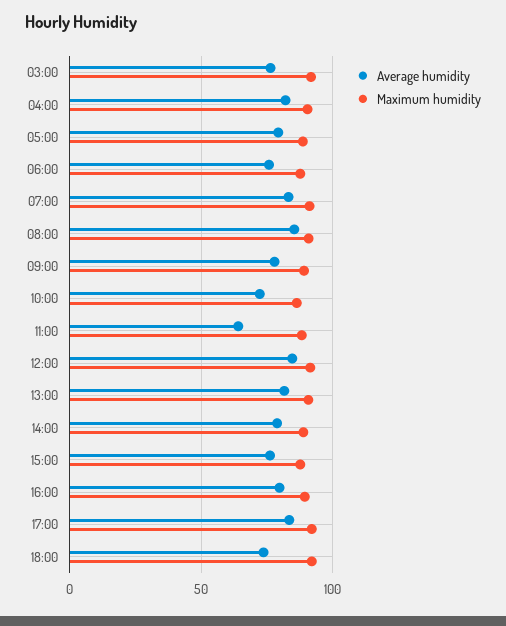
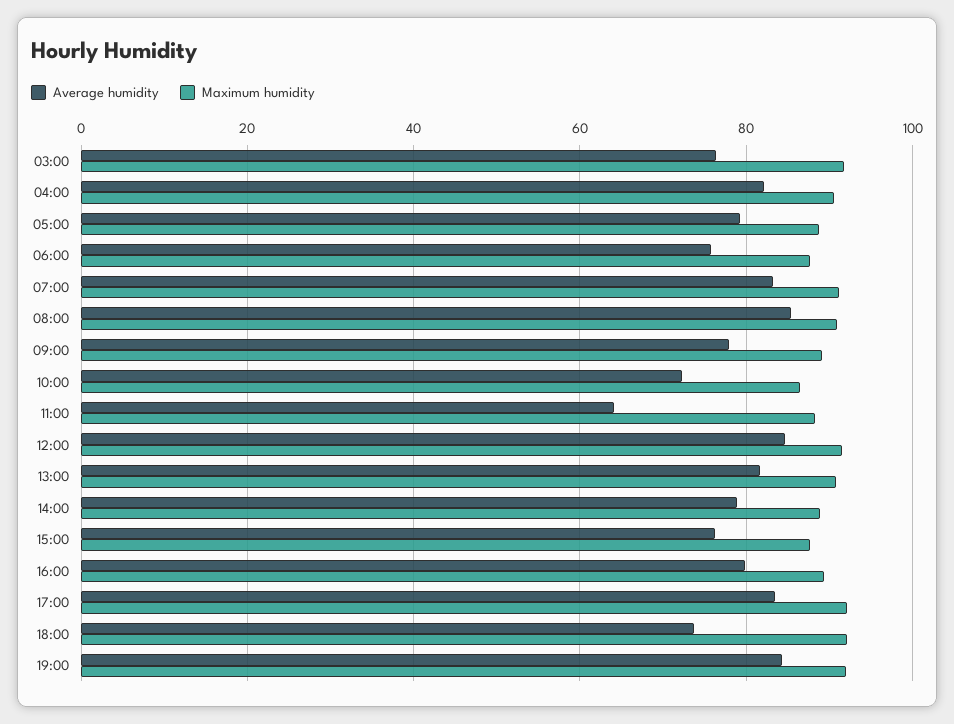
Average humidity, 19:00: none -> 84
Maximum humidity, 19:00: none -> 92

